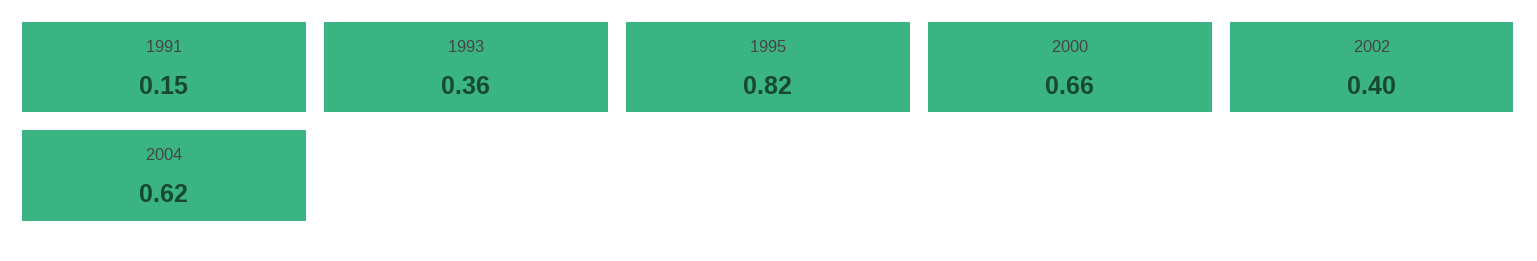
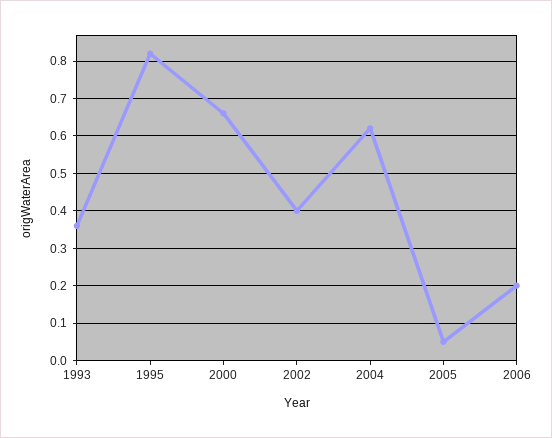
1991: 0.15 -> none
2005: none -> 0.05
2006: none -> 0.2

